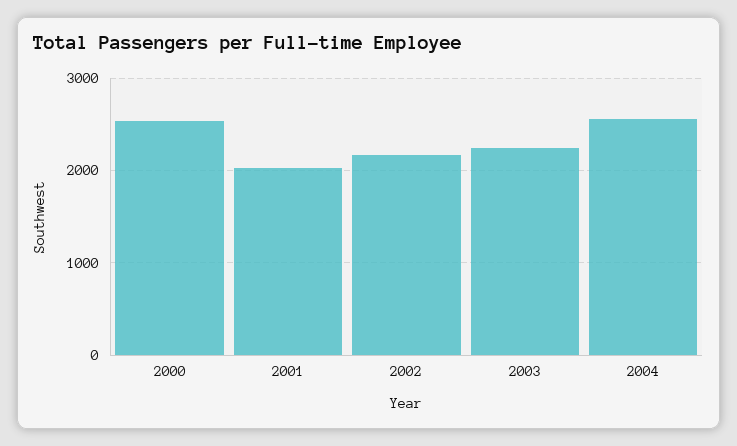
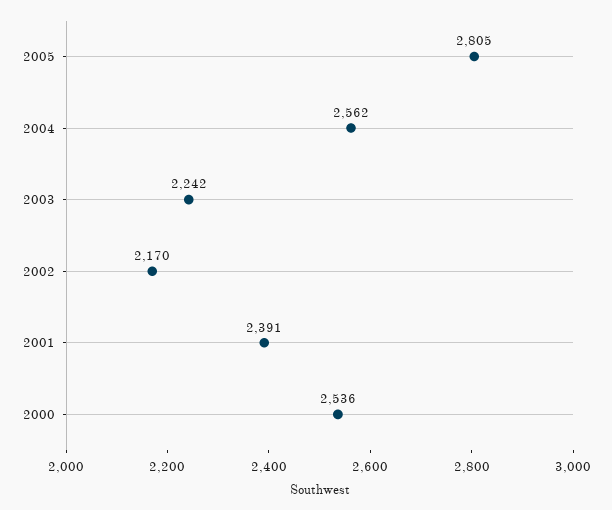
2001: 2000 -> 2391
2005: none -> 2805

